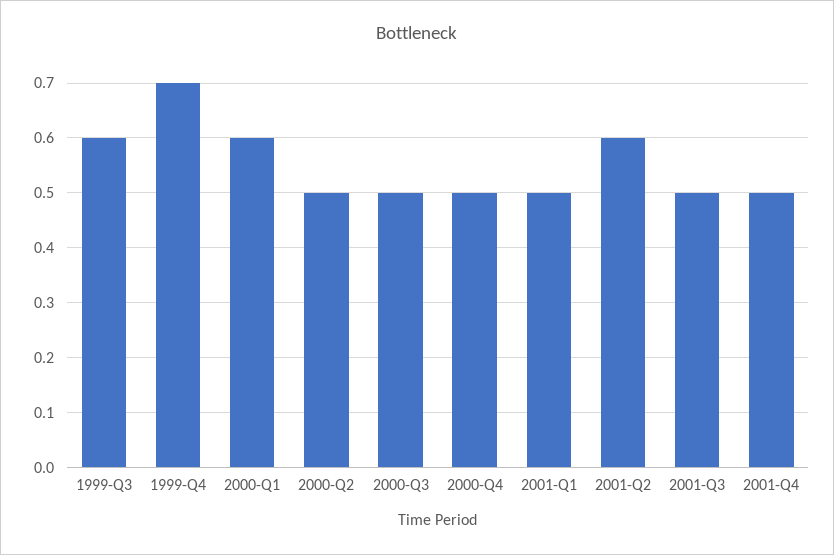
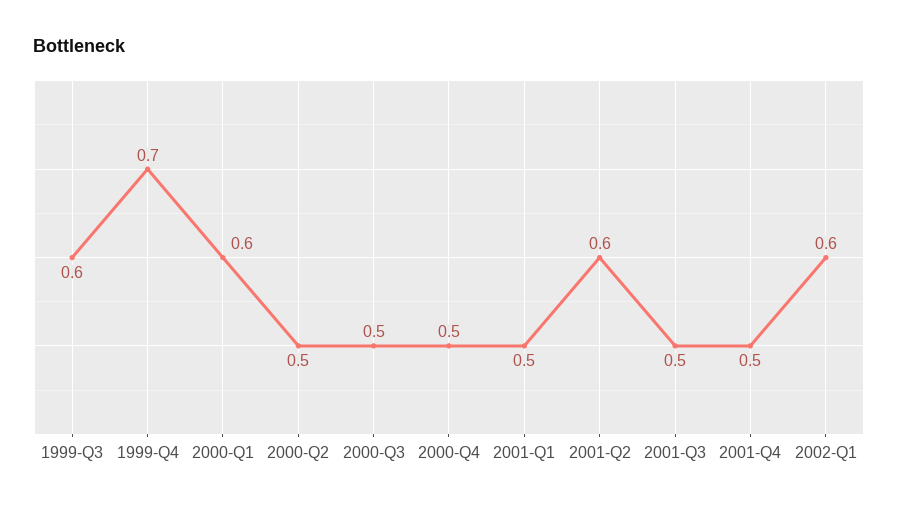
2002-Q1: none -> 0.6

